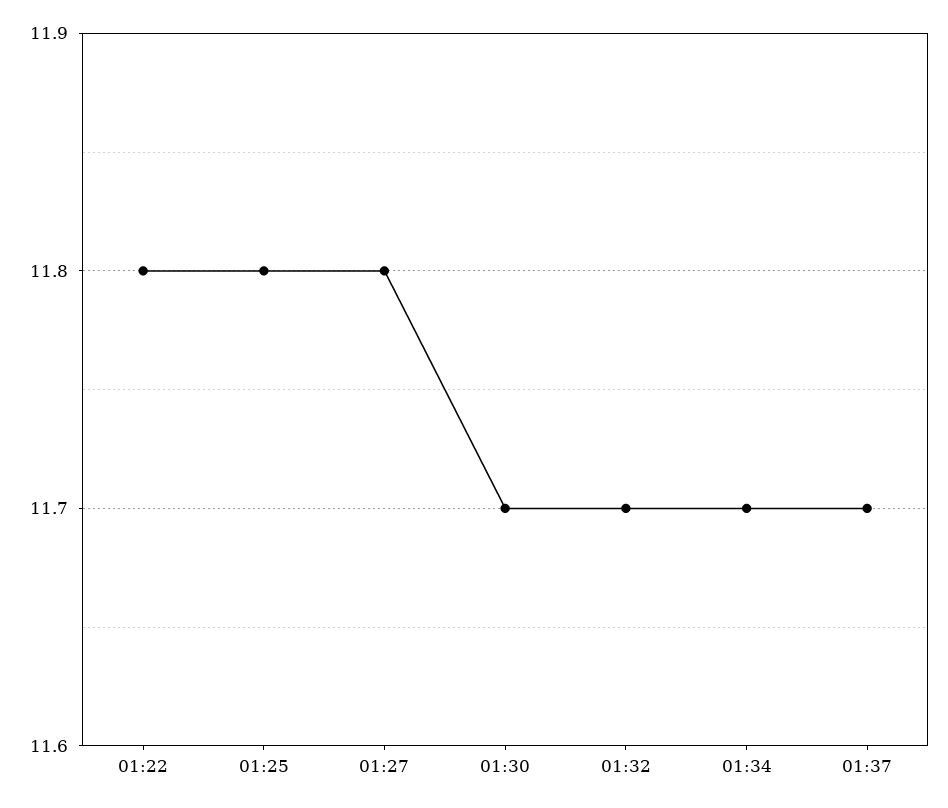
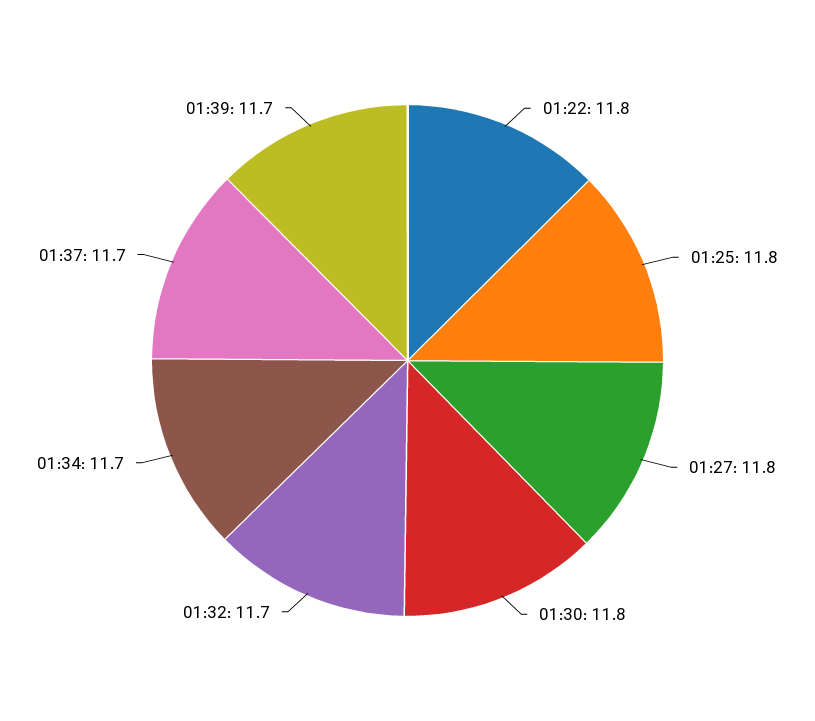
01:30: 11.7 -> 11.8
01:39: none -> 11.7

